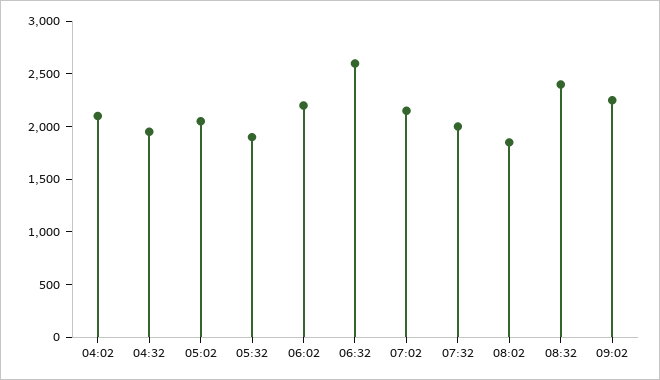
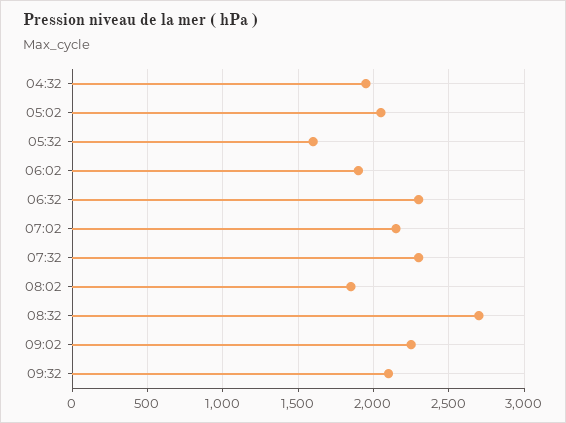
04:02: 2100 -> none
05:32: 1900 -> 1600
06:02: 2200 -> 1900
06:32: 2600 -> 2300
07:32: 2000 -> 2300
08:32: 2400 -> 2700
09:32: none -> 2100

